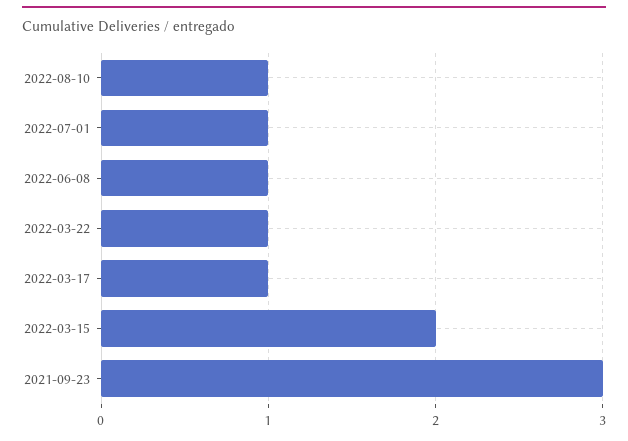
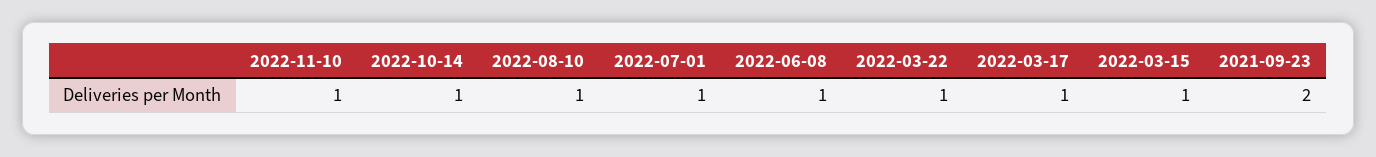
2022-03-15: 2 -> 1
2021-09-23: 3 -> 2
2022-11-10: none -> 1
2022-10-14: none -> 1

